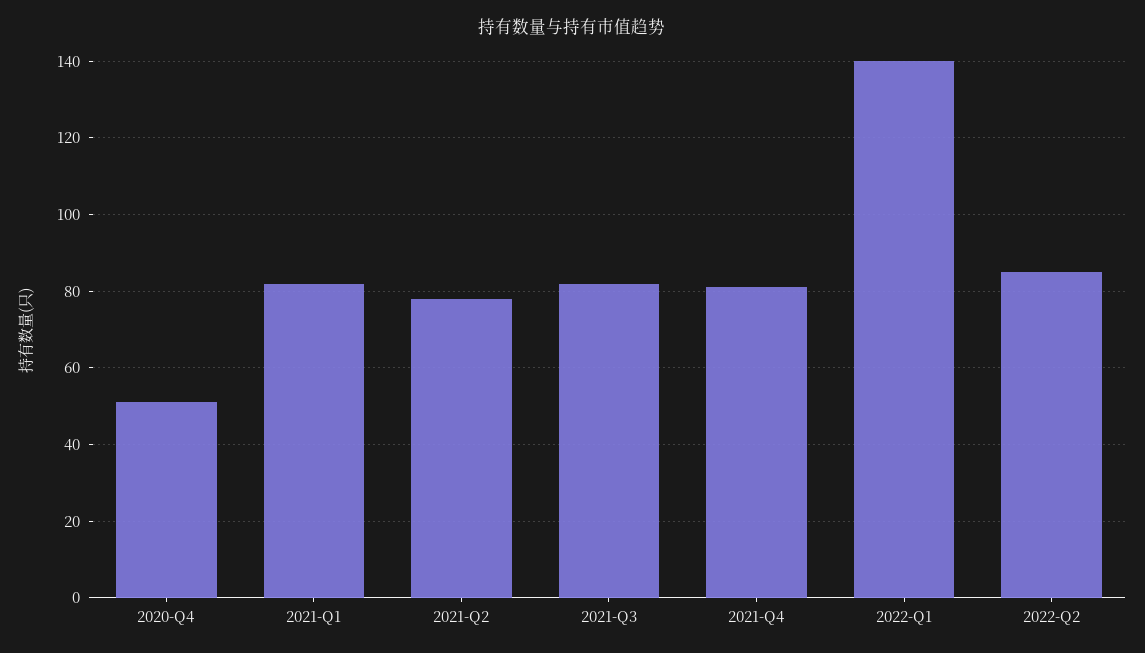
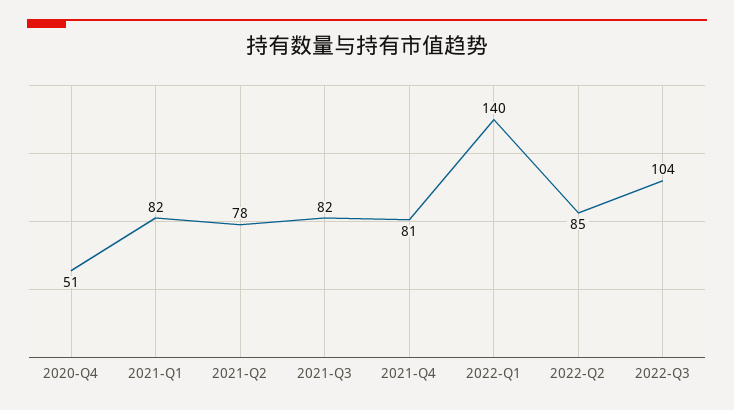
2022-Q3: none -> 104

